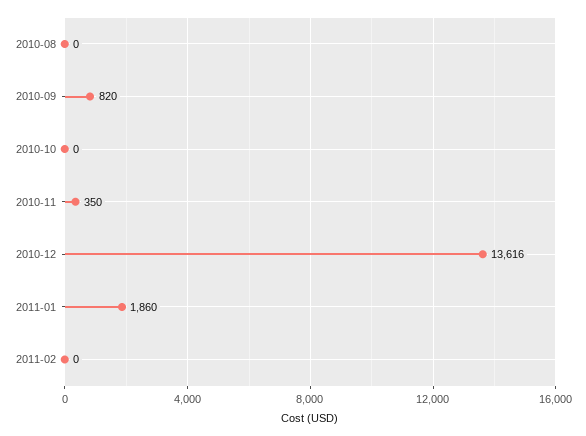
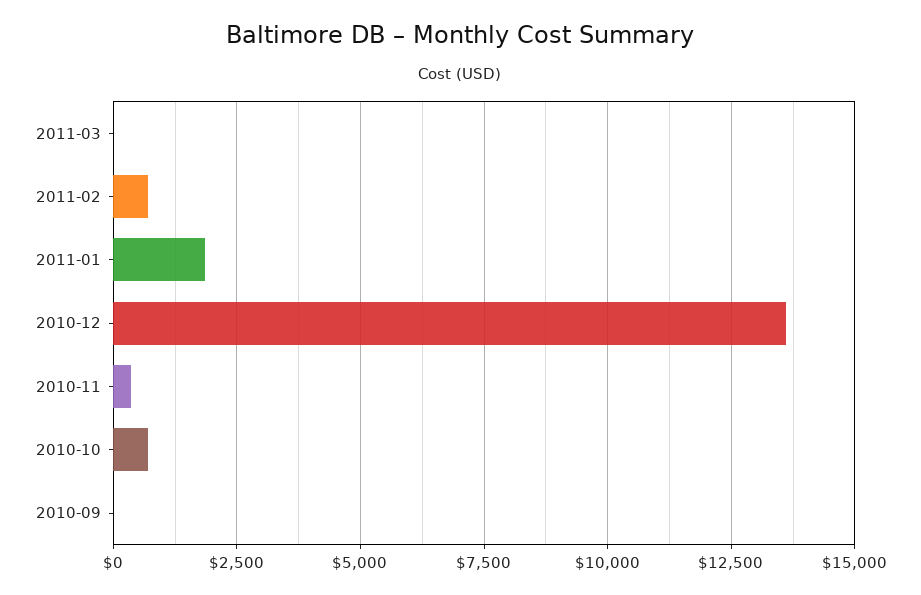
2010-08: 0 -> none
2010-09: 820 -> 0
2010-10: 0 -> 750
2011-02: 0 -> 750
2011-03: none -> 0

